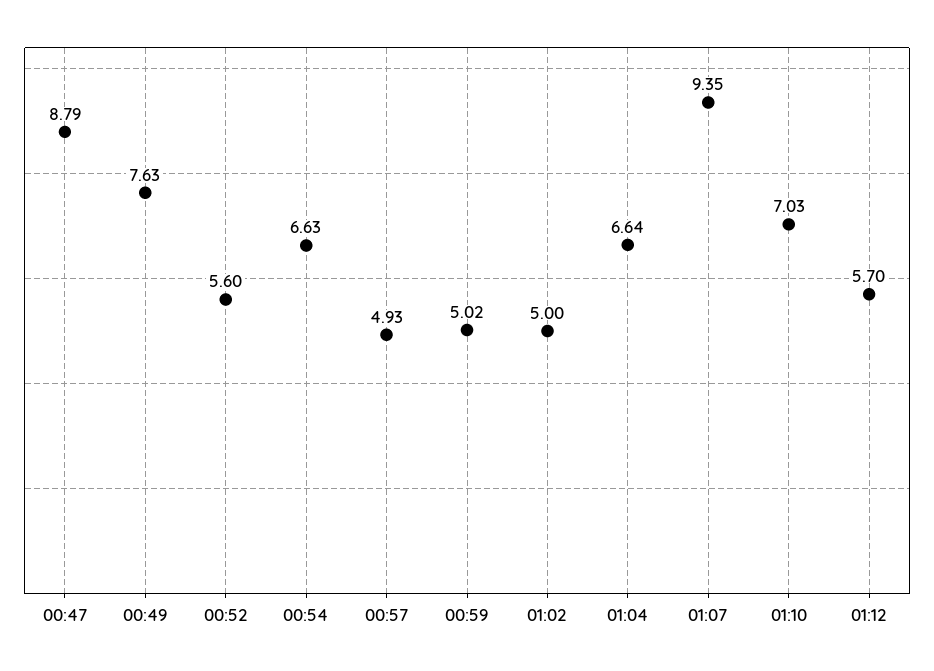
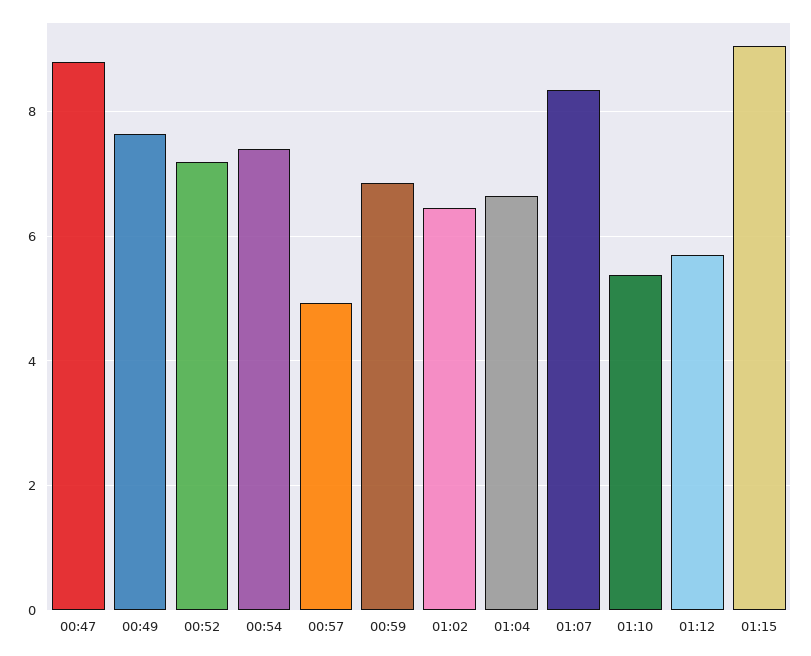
00:52: 5.6 -> 7.2
00:54: 6.63 -> 7.4
00:59: 5.02 -> 6.8
01:02: 5 -> 6.4
01:07: 9.35 -> 8.4
01:10: 7.03 -> 5.4
01:15: none -> 9

